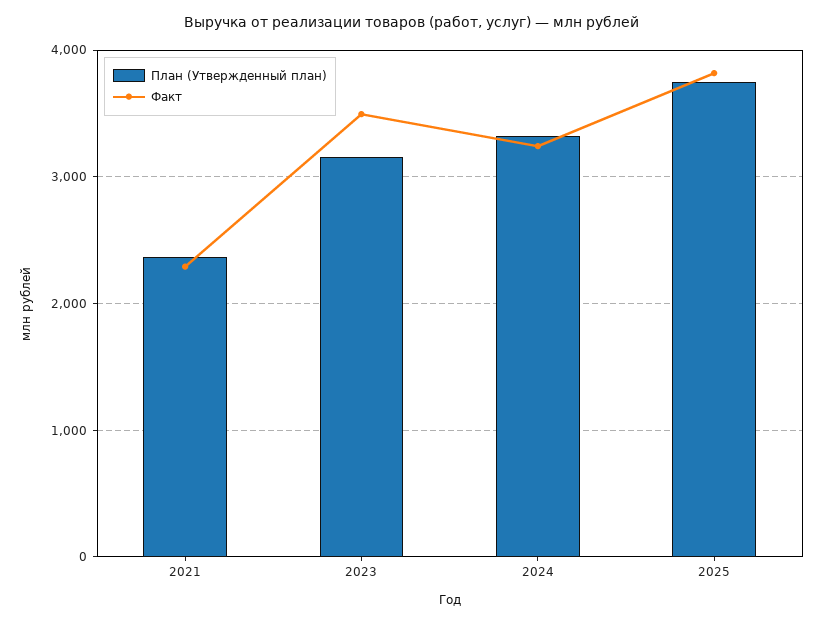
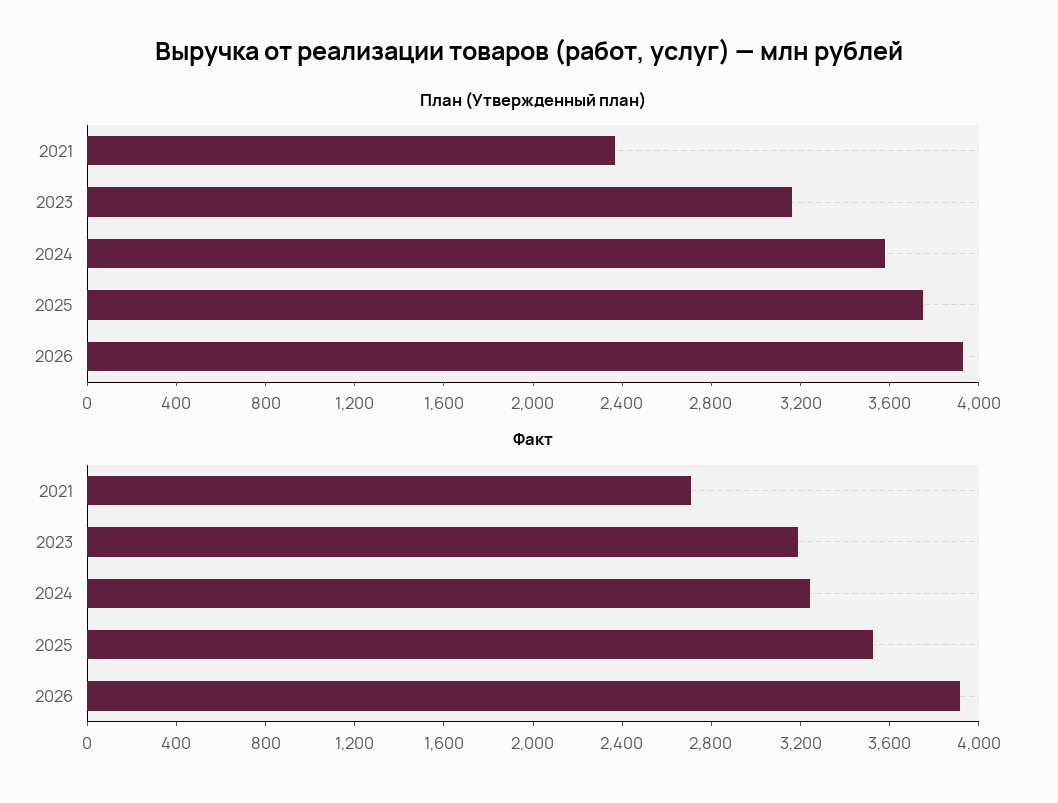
Факт, 2021: 2300 -> 2700
Факт, 2023: 3500 -> 3200
План (Утвержденный план), 2024: 3300 -> 3600
Факт, 2025: 3800 -> 3500
План (Утвержденный план), 2026: none -> 3900
Факт, 2026: none -> 3900

